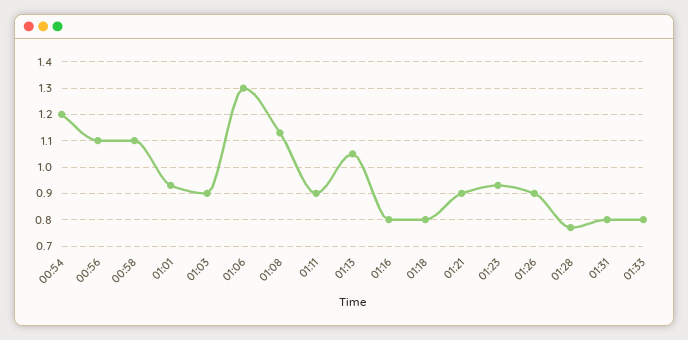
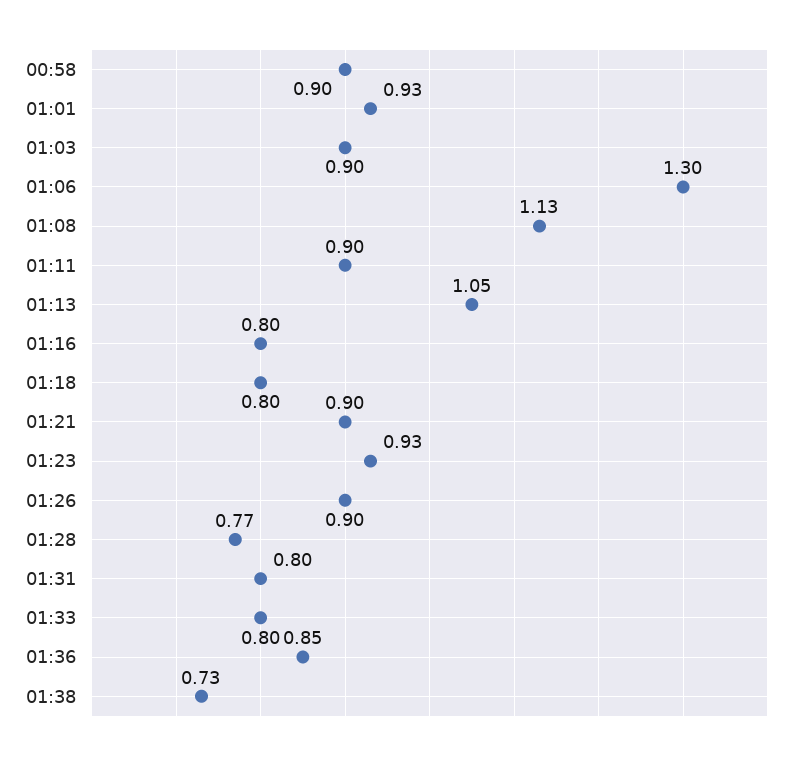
00:54: 1.2 -> none
00:56: 1.1 -> none
00:58: 1.1 -> 0.9
01:36: none -> 0.85
01:38: none -> 0.73

